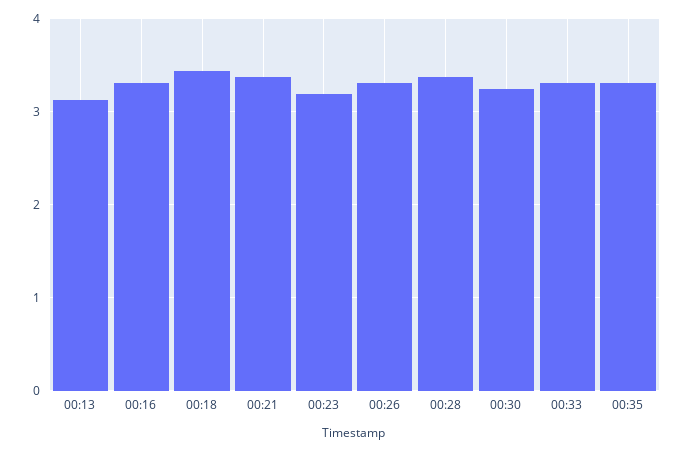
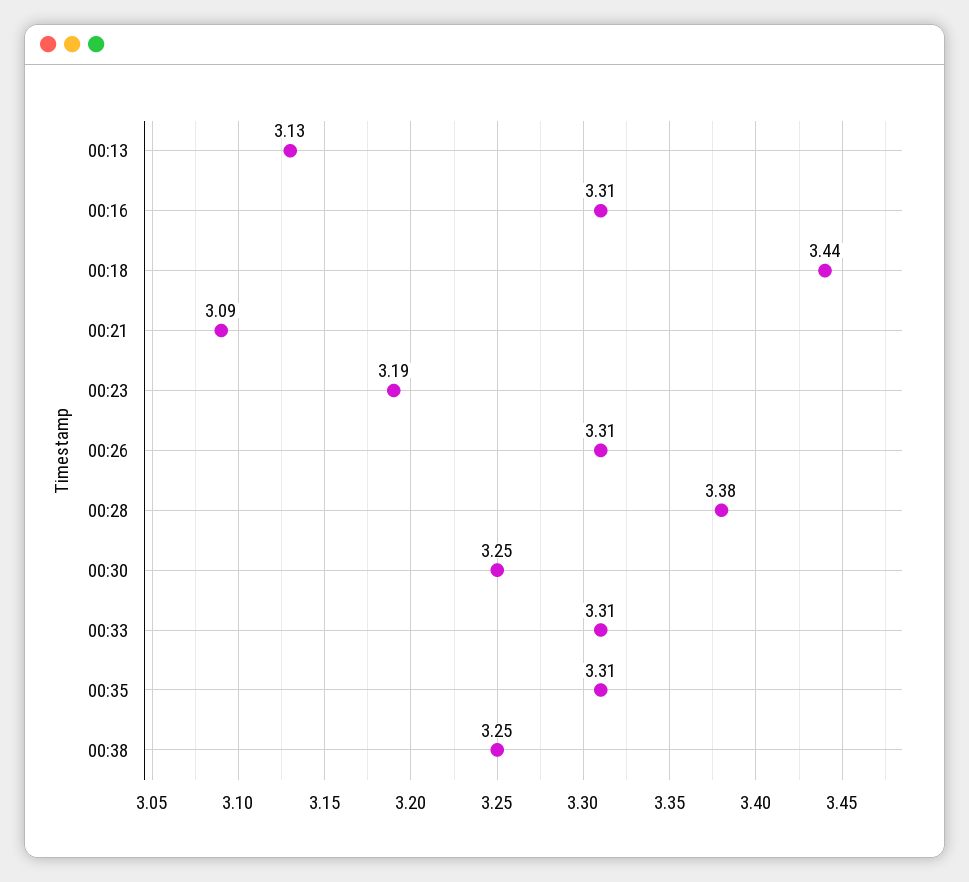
00:21: 3.4 -> 3.09
00:38: none -> 3.25

